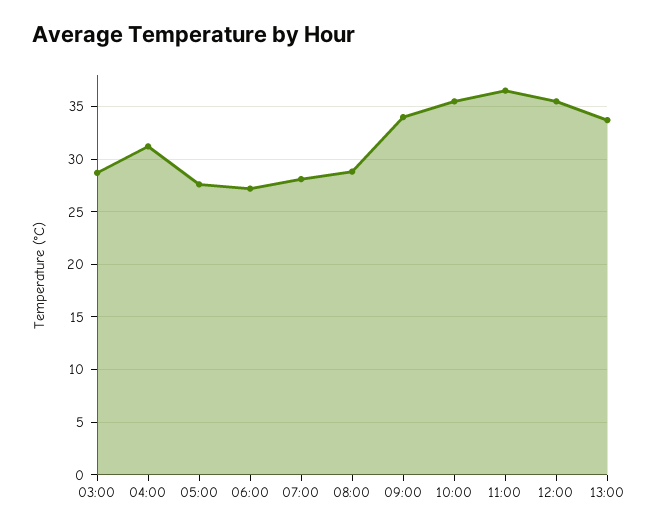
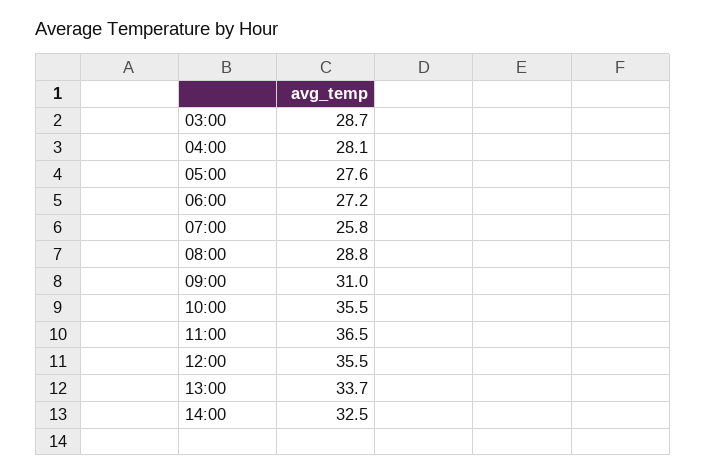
04:00: 31 -> 28.1
07:00: 28 -> 25.8
09:00: 34 -> 31
14:00: none -> 32.5

